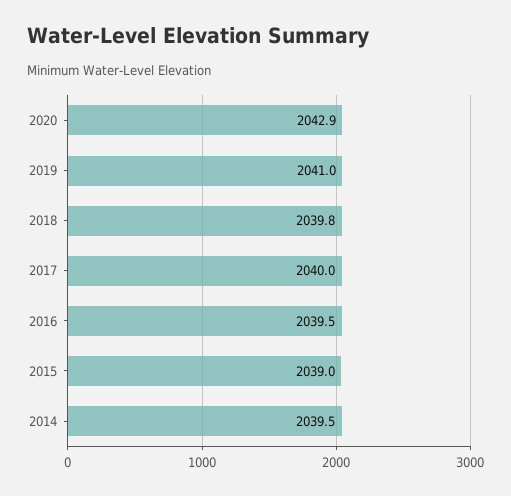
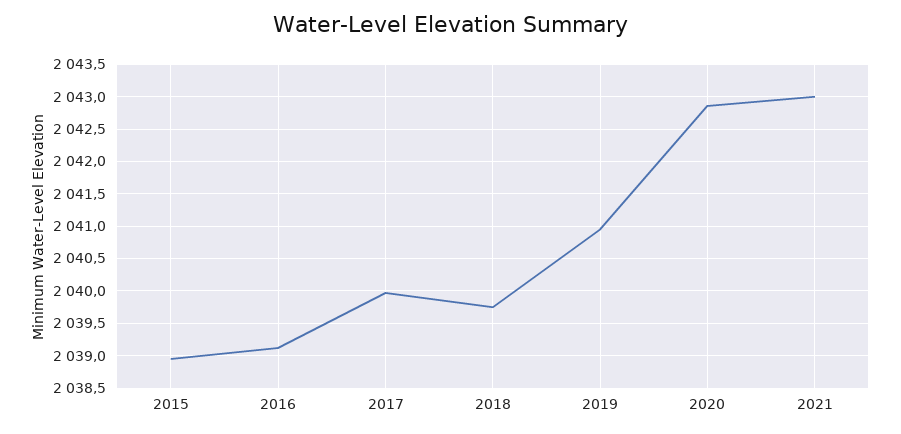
2016: 2039.5 -> 2039.1
2014: 2039.5 -> none
2021: none -> 2043

